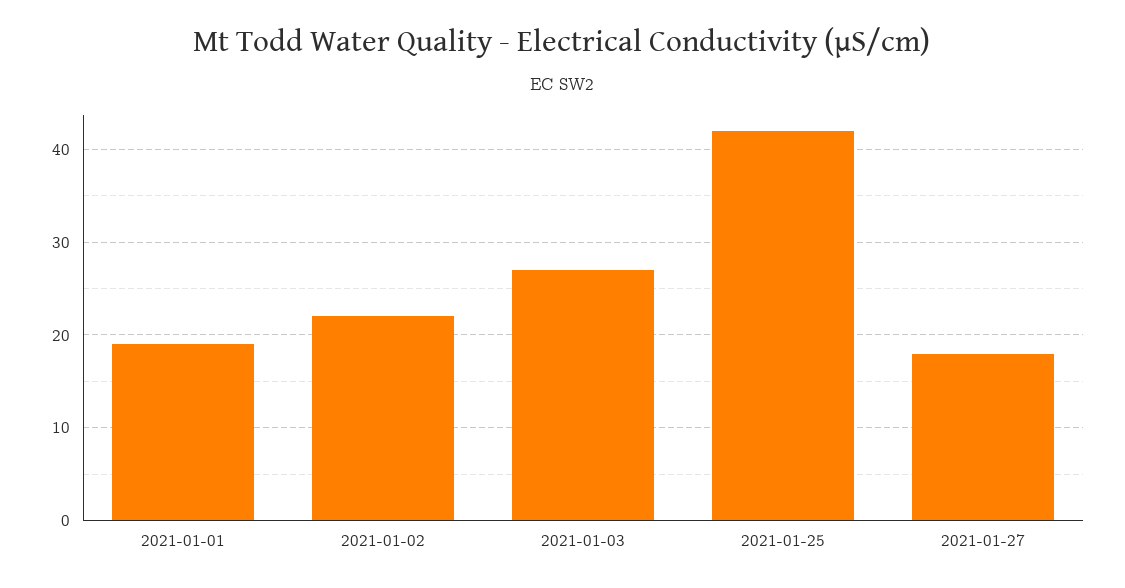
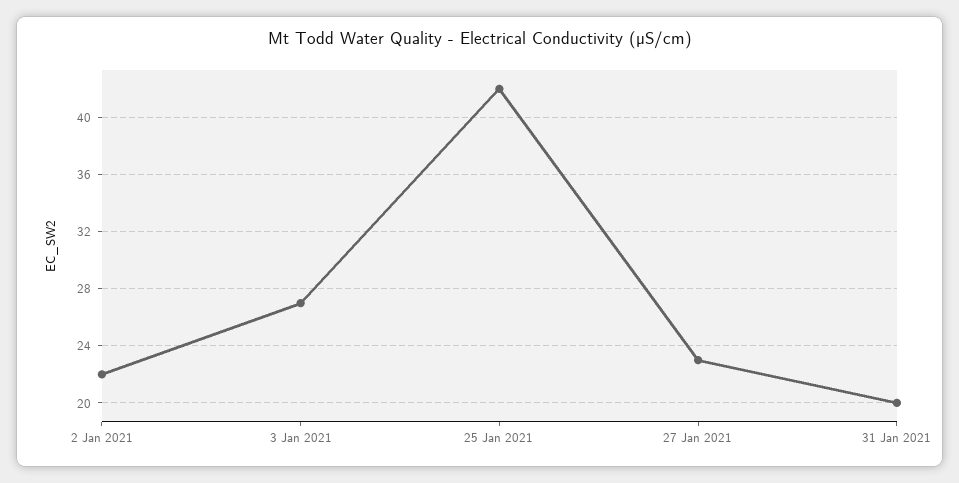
2021-01-01: 19 -> none
2021-01-27: 18 -> 23
31 Jan 2021: none -> 20

